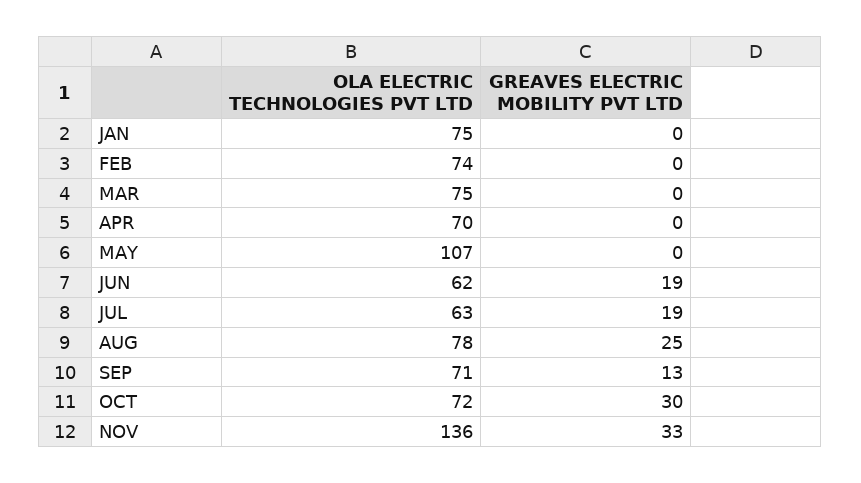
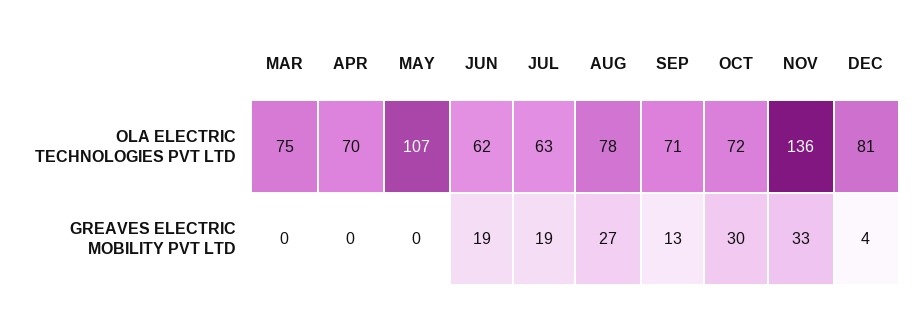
OLA ELECTRIC TECHNOLOGIES PVT LTD, JAN: 75 -> none
GREAVES ELECTRIC MOBILITY PVT LTD, JAN: 0 -> none
OLA ELECTRIC TECHNOLOGIES PVT LTD, FEB: 74 -> none
GREAVES ELECTRIC MOBILITY PVT LTD, FEB: 0 -> none
GREAVES ELECTRIC MOBILITY PVT LTD, AUG: 25 -> 27
OLA ELECTRIC TECHNOLOGIES PVT LTD, DEC: none -> 81
GREAVES ELECTRIC MOBILITY PVT LTD, DEC: none -> 4

